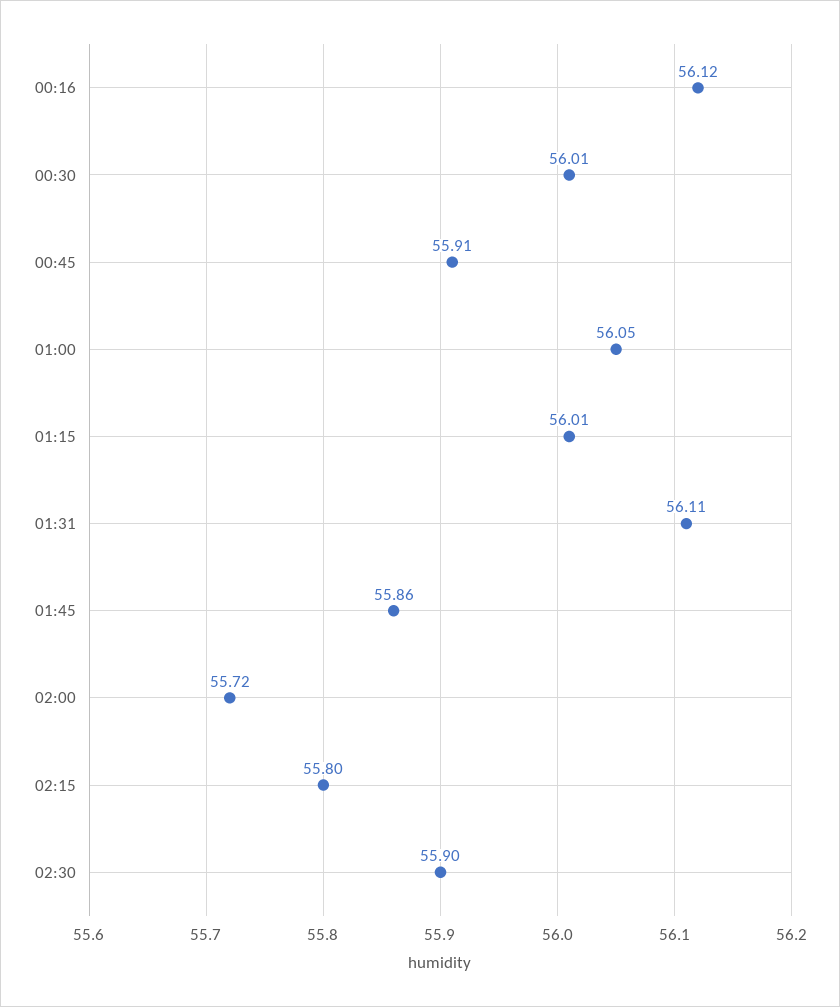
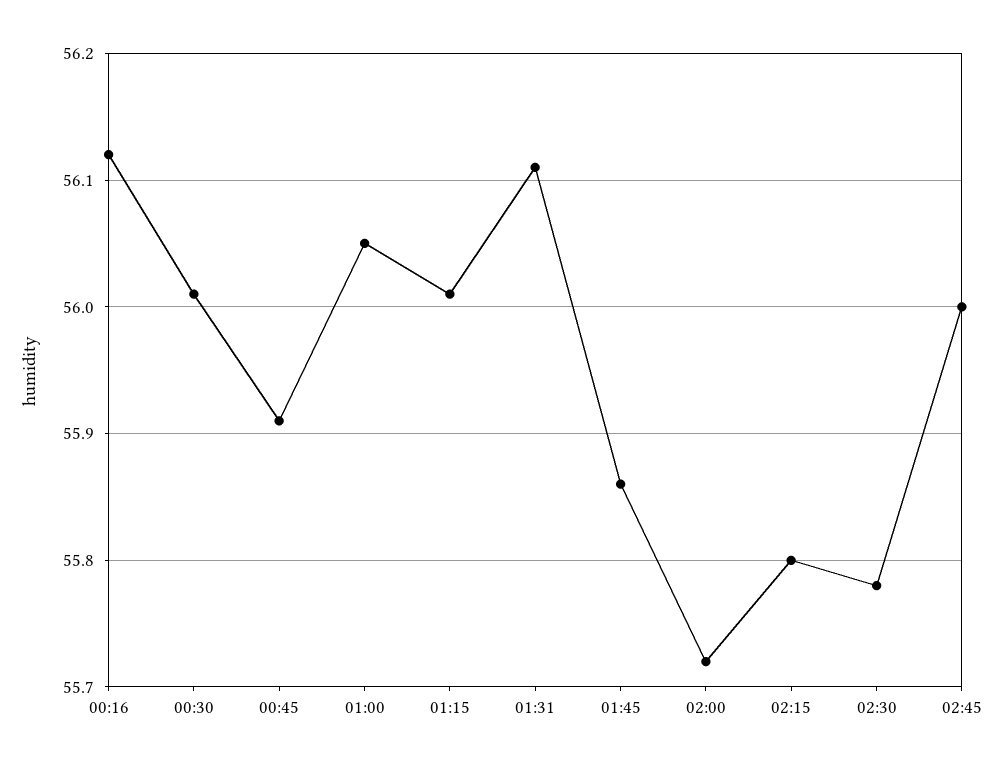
02:30: 55.9 -> 55.78
02:45: none -> 56

